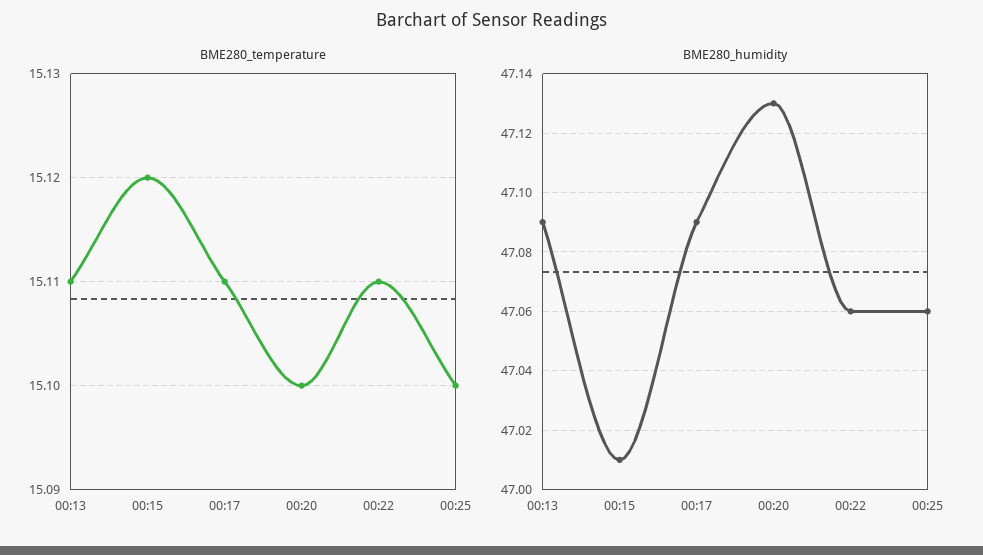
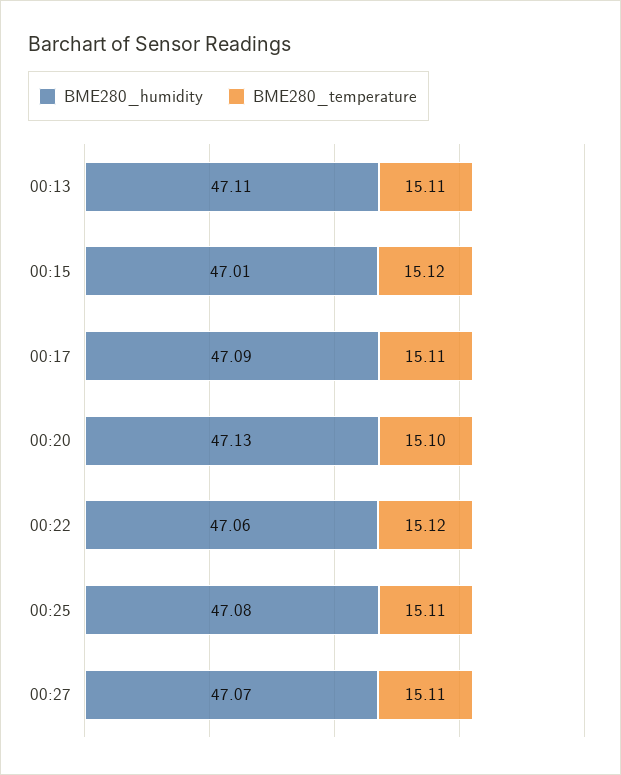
BME280_temperature, 00:22: 15.11 -> 15.12
BME280_temperature, 00:25: 15.1 -> 15.11
BME280_humidity, 00:13: 47.09 -> 47.11
BME280_humidity, 00:25: 47.06 -> 47.08
BME280_humidity, 00:27: none -> 47.07
BME280_temperature, 00:27: none -> 15.11

